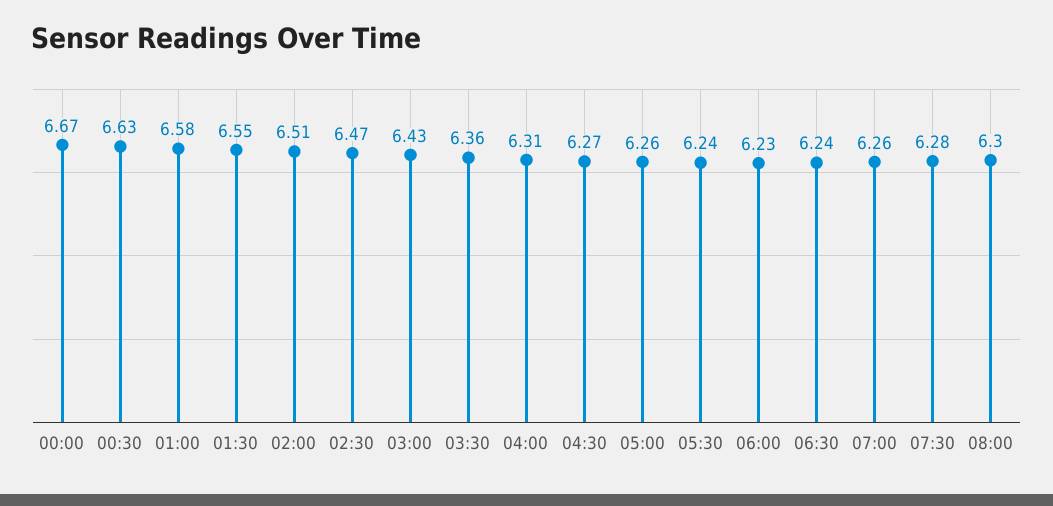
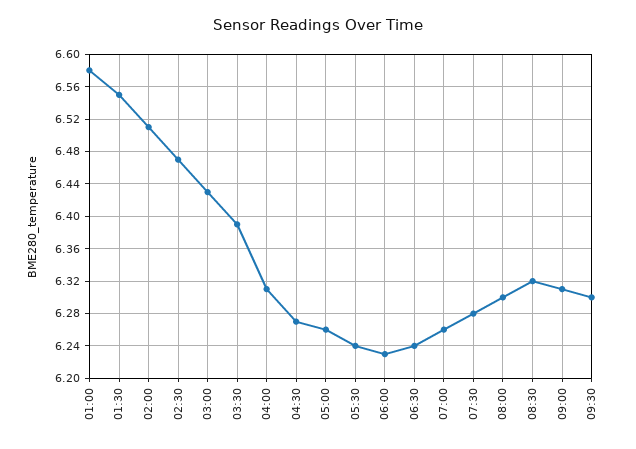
00:00: 6.67 -> none
00:30: 6.63 -> none
03:30: 6.36 -> 6.39
08:30: none -> 6.32
09:00: none -> 6.31
09:30: none -> 6.3

